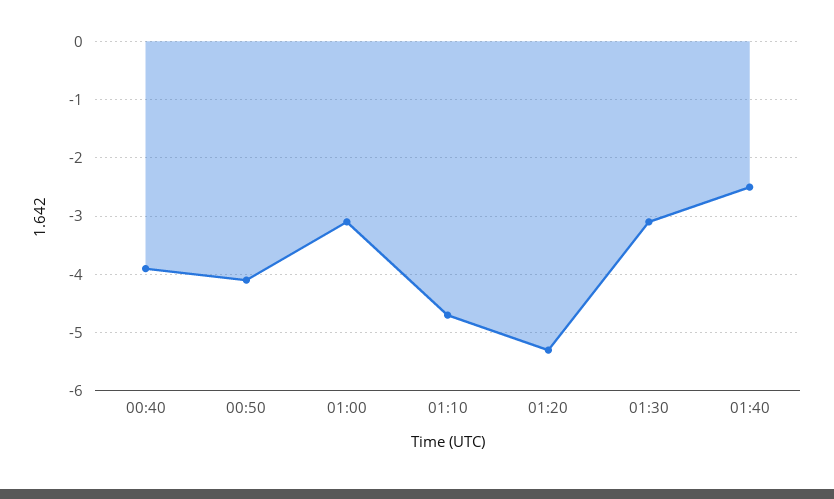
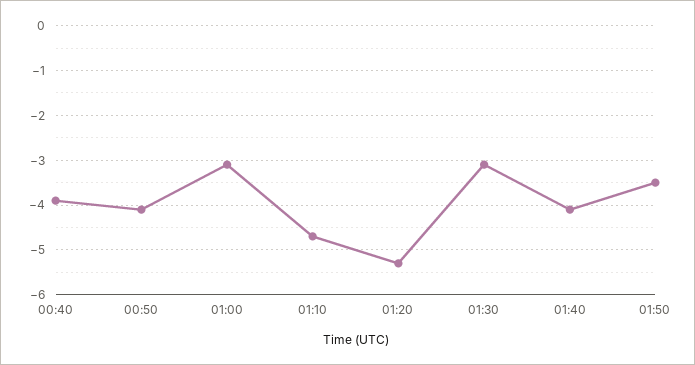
01:40: -2.5 -> -4
01:50: none -> -3.5

